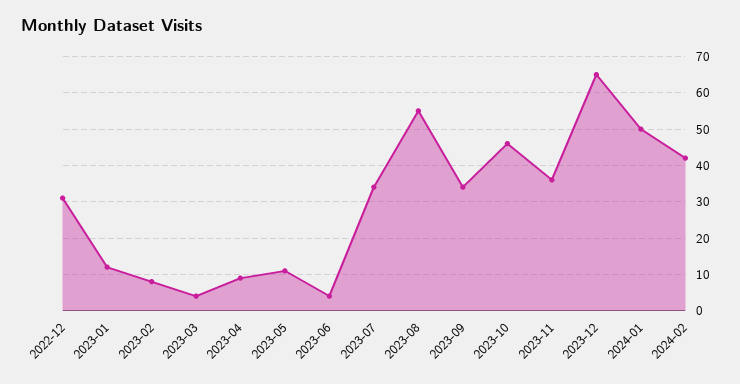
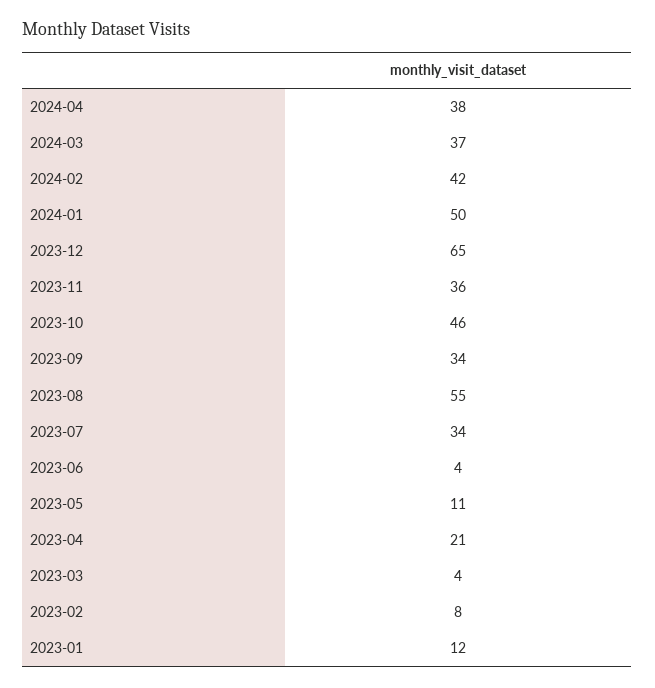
2022-12: 30 -> none
2023-04: 10 -> 21
2024-04: none -> 38
2024-03: none -> 37

